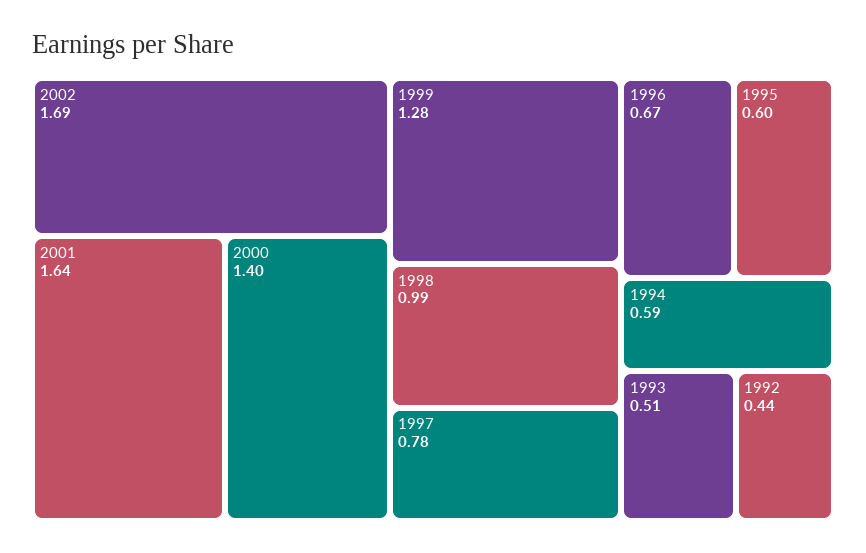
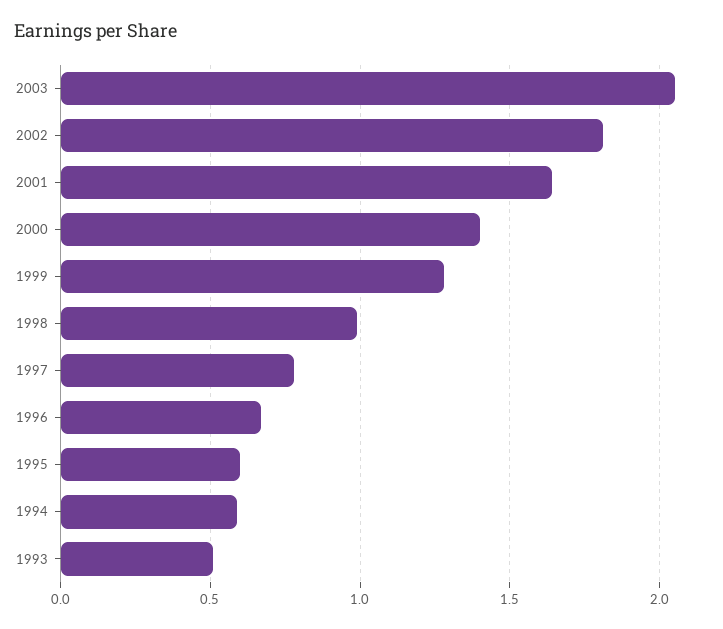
2002: 1.69 -> 1.8
1992: 0.44 -> none
2003: none -> 2.05

